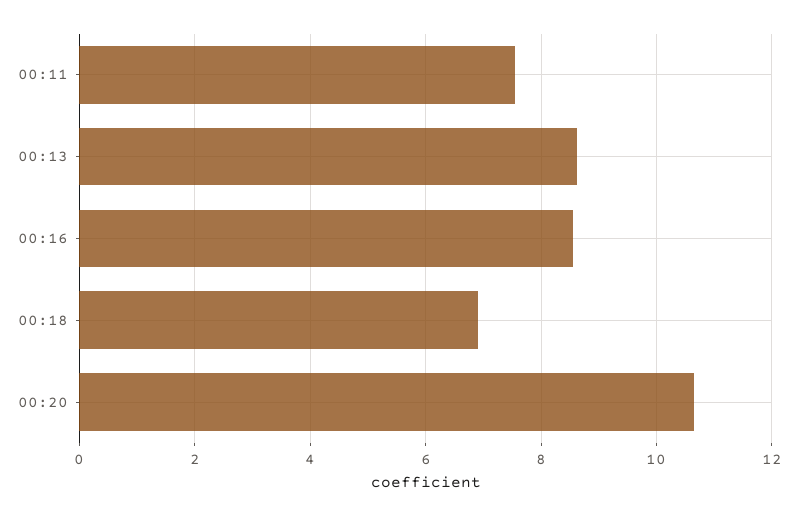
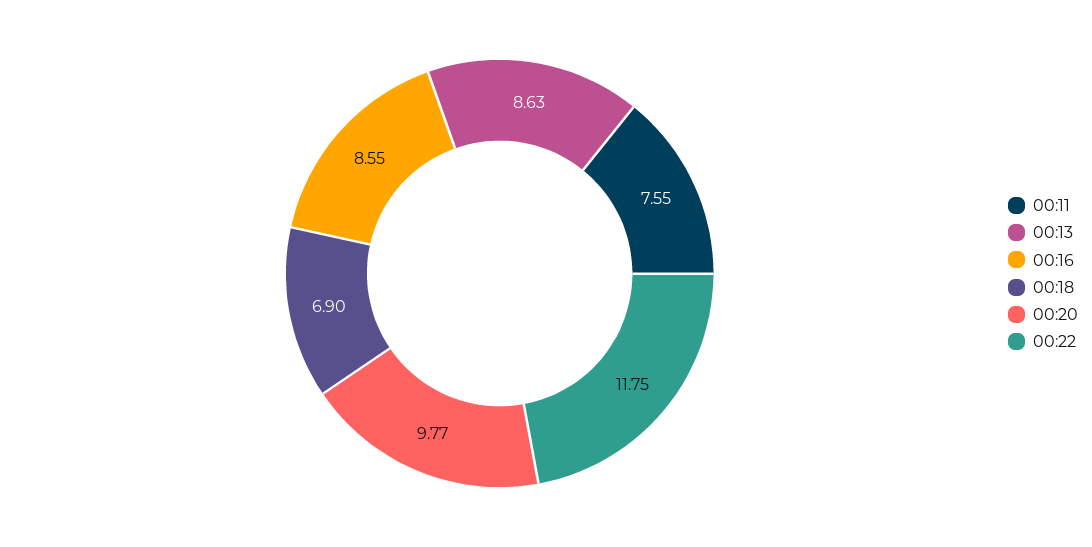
00:20: 10.6 -> 9.77
00:22: none -> 11.75

